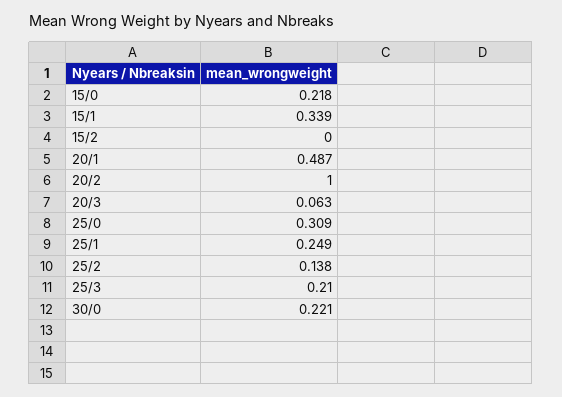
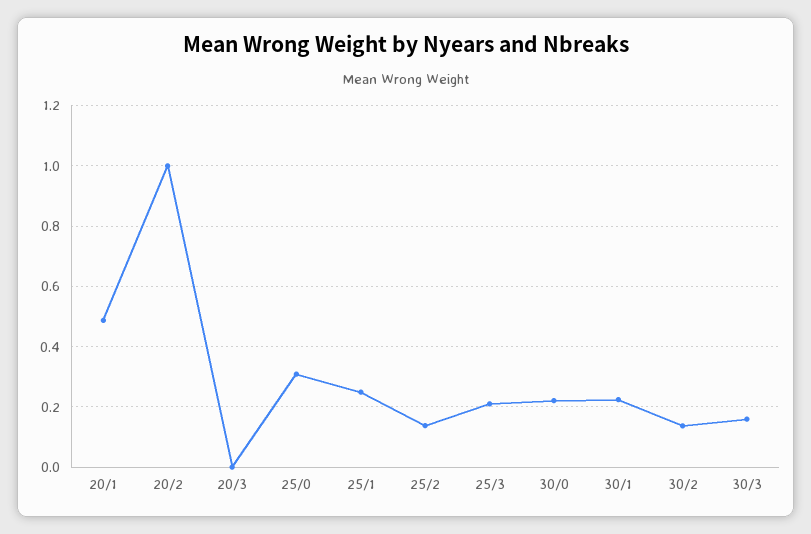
15/0: 0.218 -> none
15/1: 0.339 -> none
15/2: 0 -> none
20/3: 0.063 -> 0
30/1: none -> 0.22
30/2: none -> 0.14
30/3: none -> 0.16

